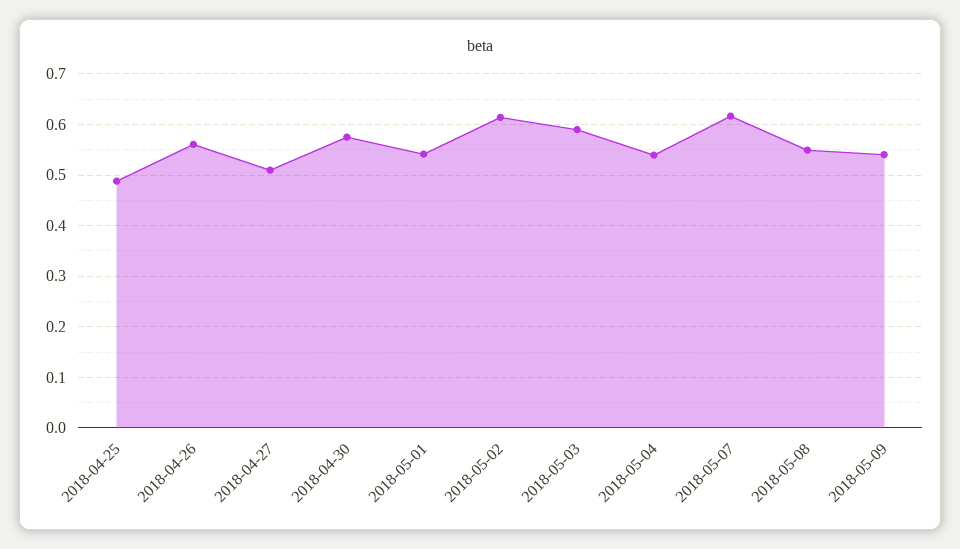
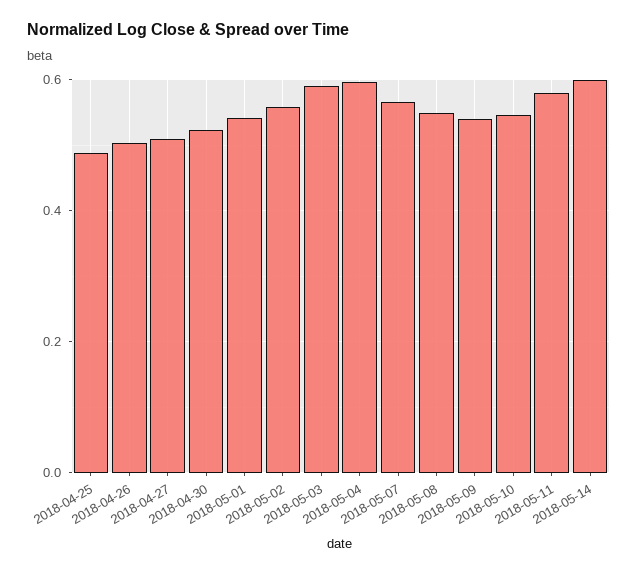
2018-04-26: 0.56 -> 0.5
2018-04-30: 0.58 -> 0.52
2018-05-02: 0.62 -> 0.56
2018-05-04: 0.54 -> 0.6
2018-05-07: 0.62 -> 0.56
2018-05-10: none -> 0.54
2018-05-11: none -> 0.58
2018-05-14: none -> 0.6

